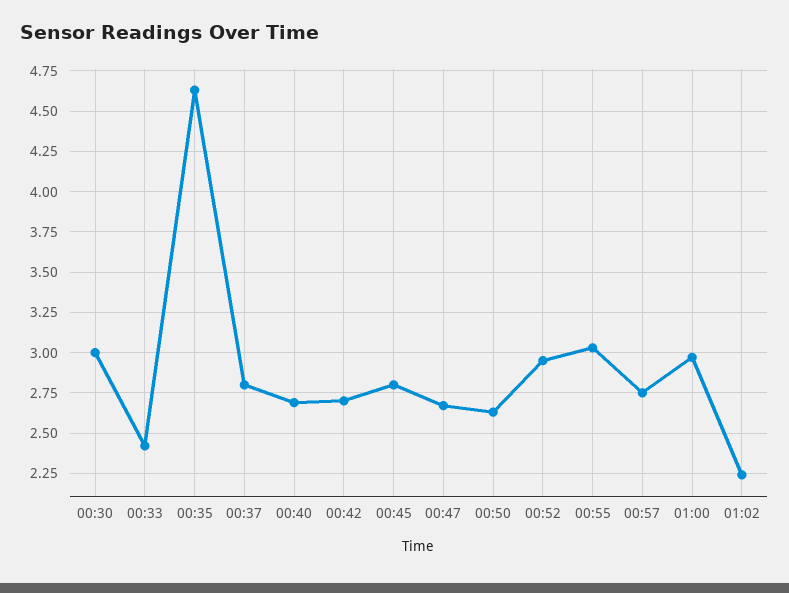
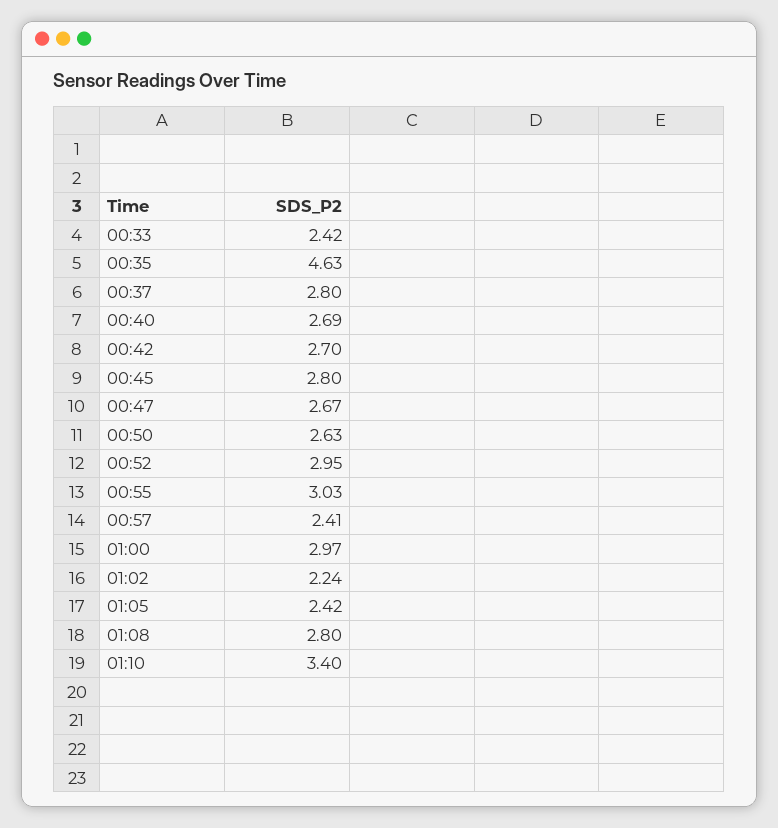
00:30: 3 -> none
00:57: 2.75 -> 2.41
01:05: none -> 2.42
01:08: none -> 2.8
01:10: none -> 3.4

